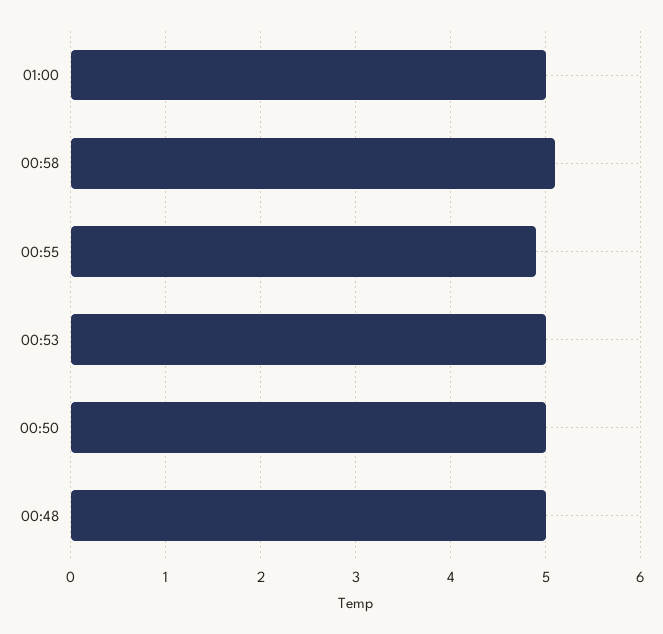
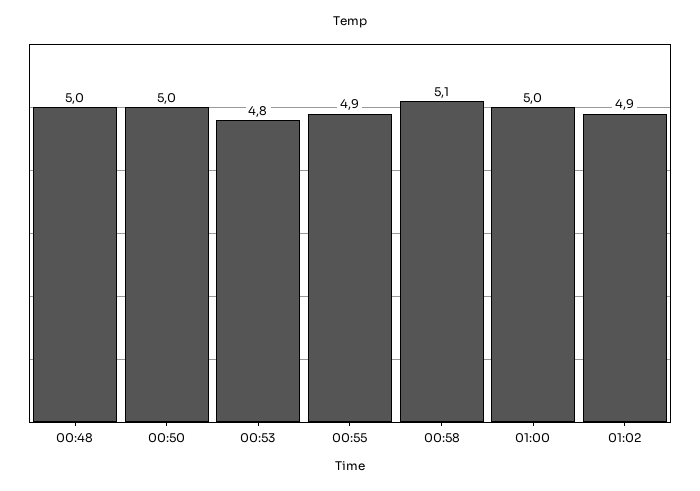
00:53: 5 -> 4.8
01:02: none -> 4.9

